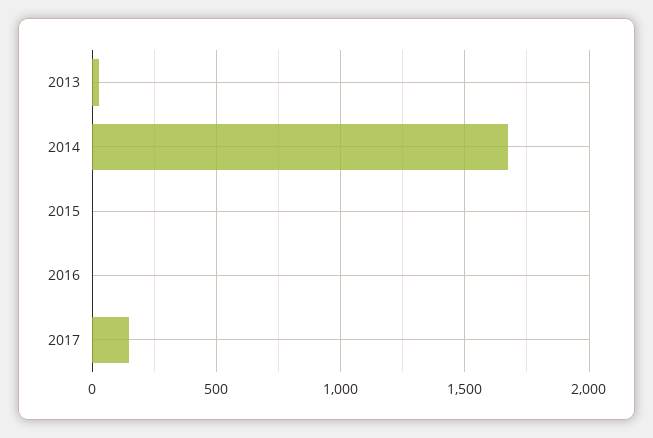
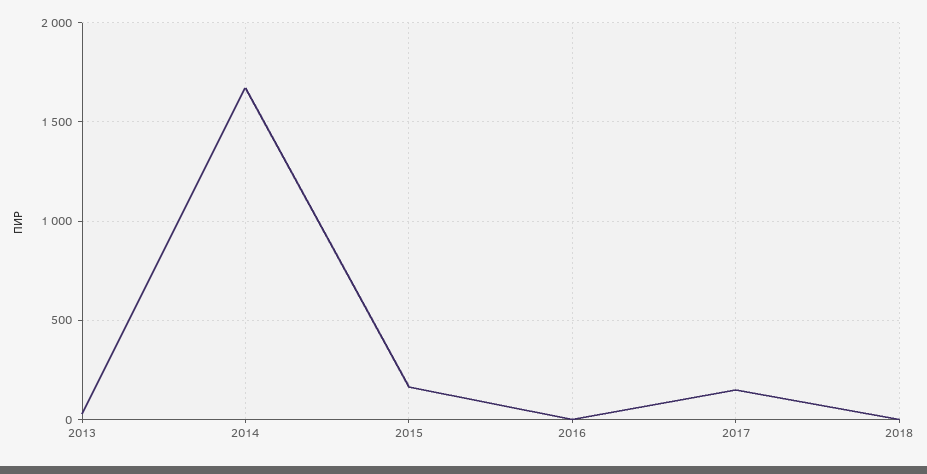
2015: 0 -> 150
2018: none -> 0

